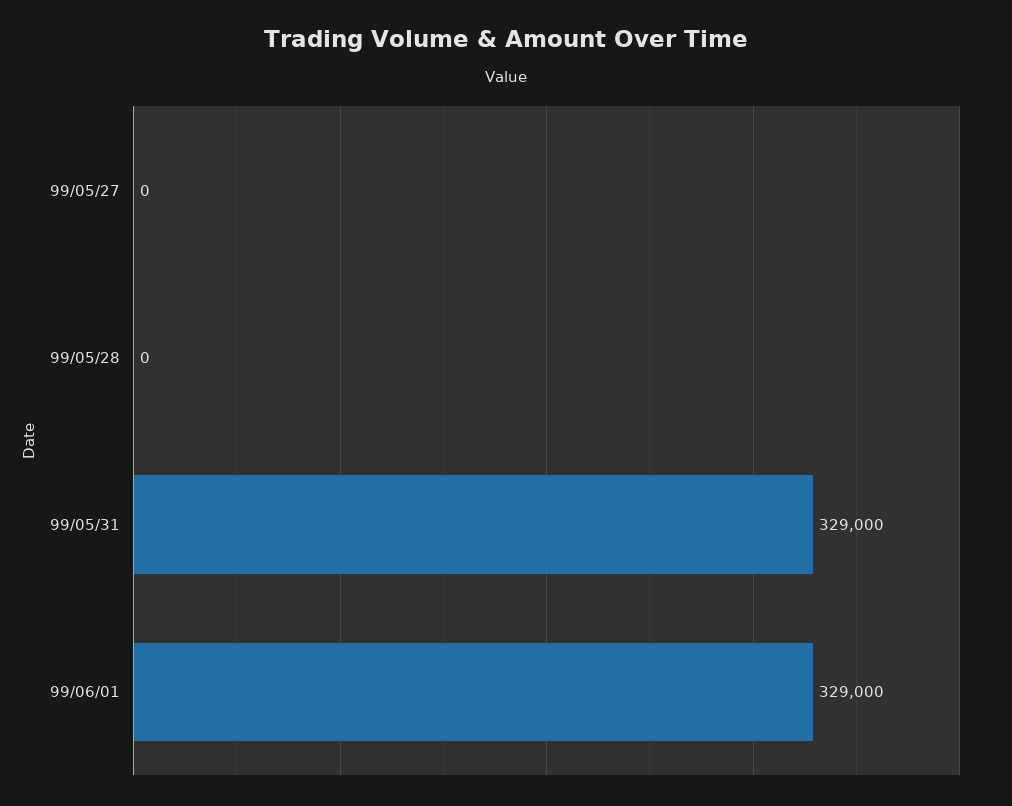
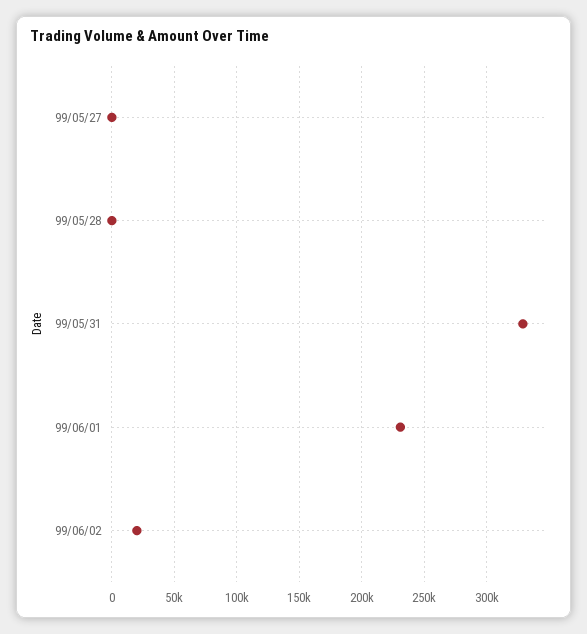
99/06/01: 329000 -> 230000
99/06/02: none -> 20000

